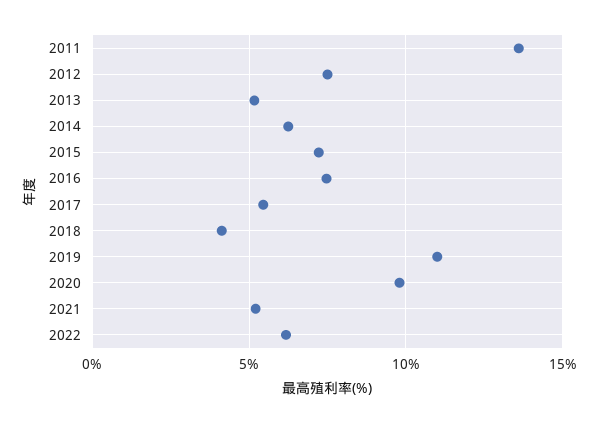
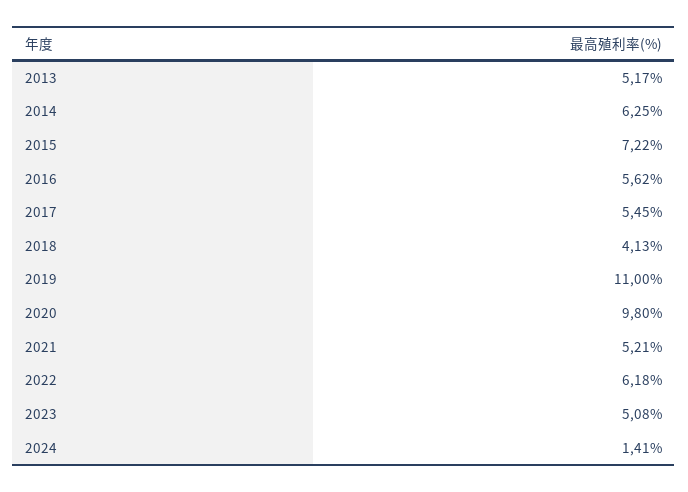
2011: 13.5 -> none
2012: 7.5 -> none
2016: 7.5 -> 5.62
2023: none -> 5.08
2024: none -> 1.41

